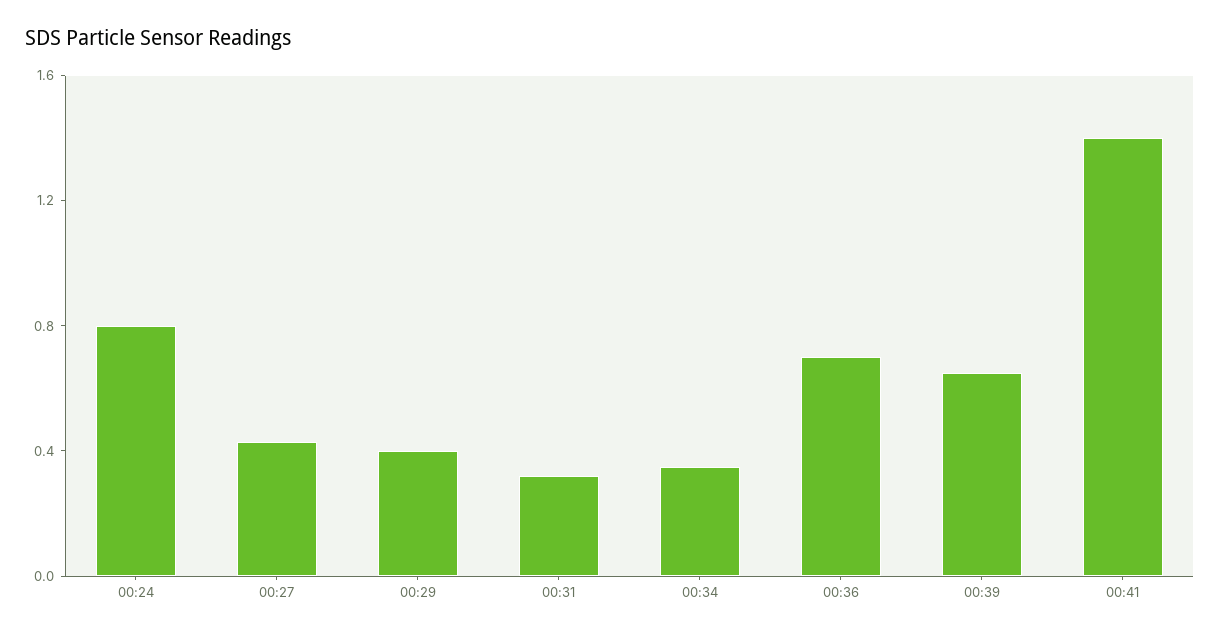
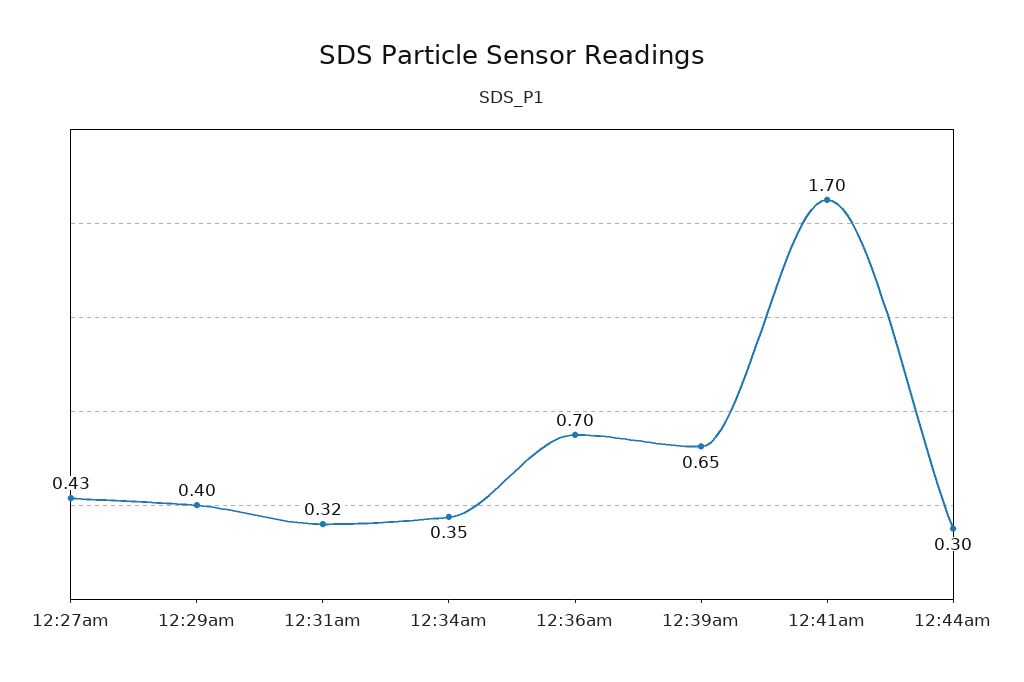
00:24: 0.8 -> none
00:41: 1.4 -> 1.7
12:44am: none -> 0.3

